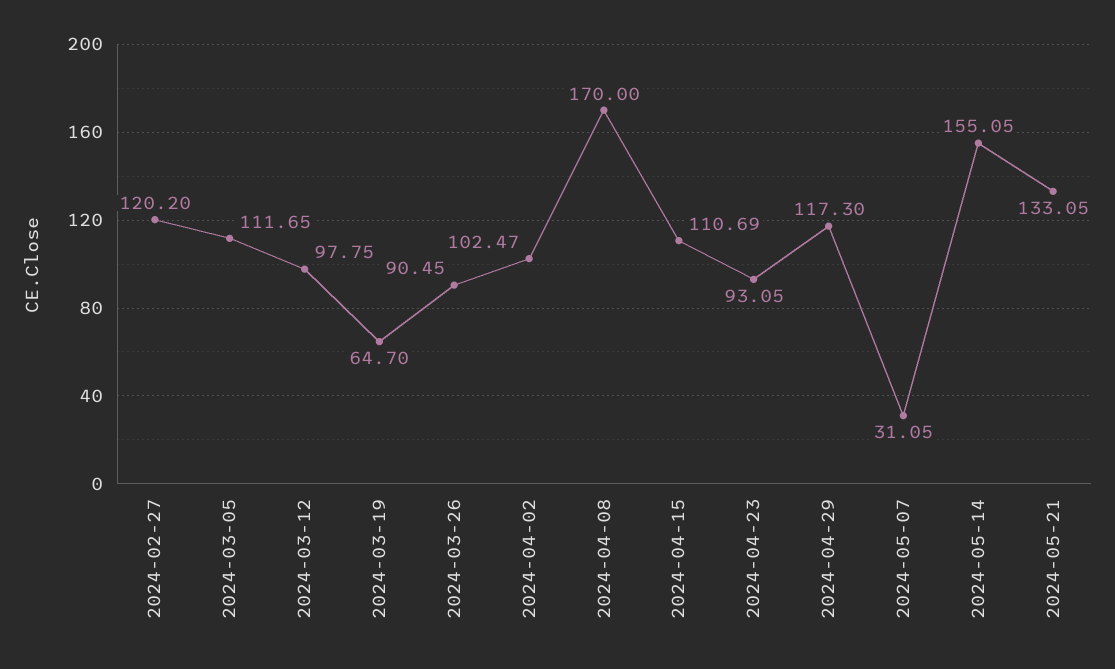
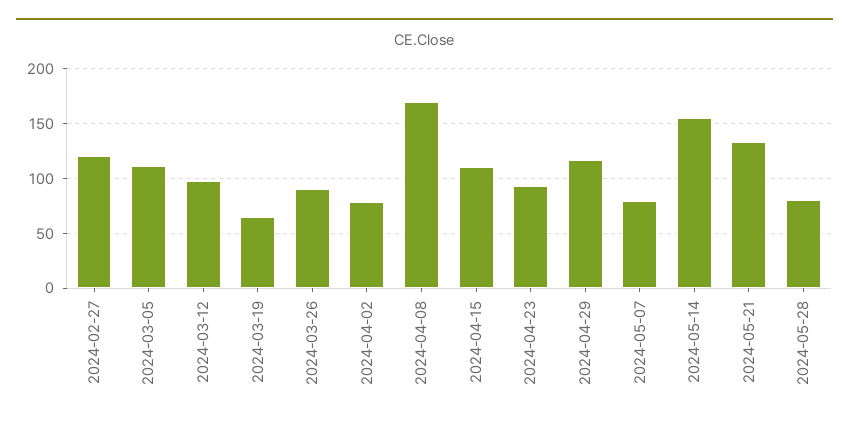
2024-04-02: 102.47 -> 80
2024-05-07: 31.05 -> 80
2024-05-28: none -> 80

